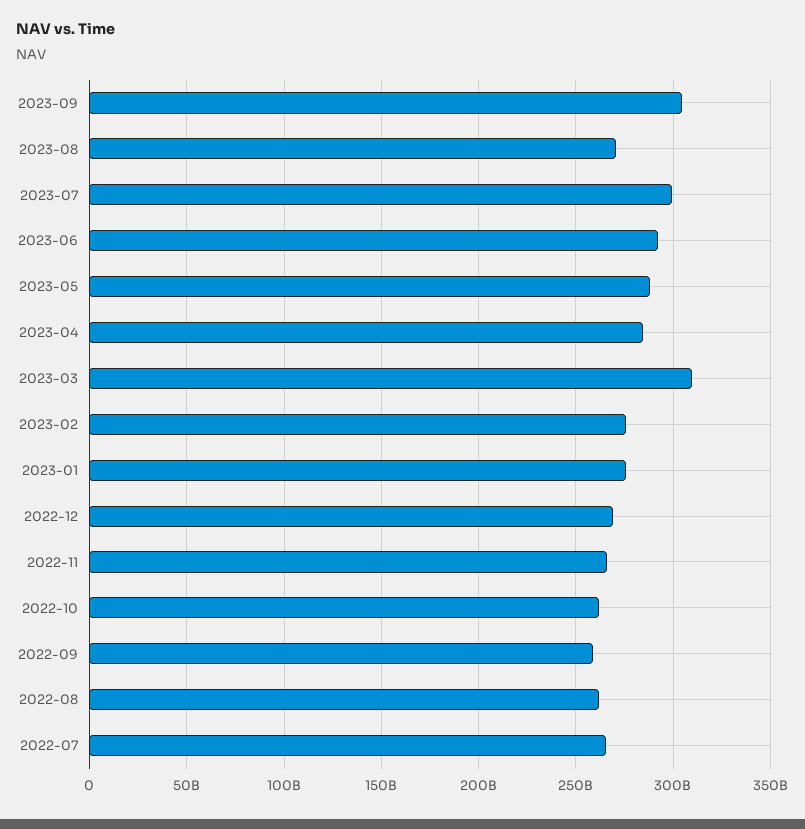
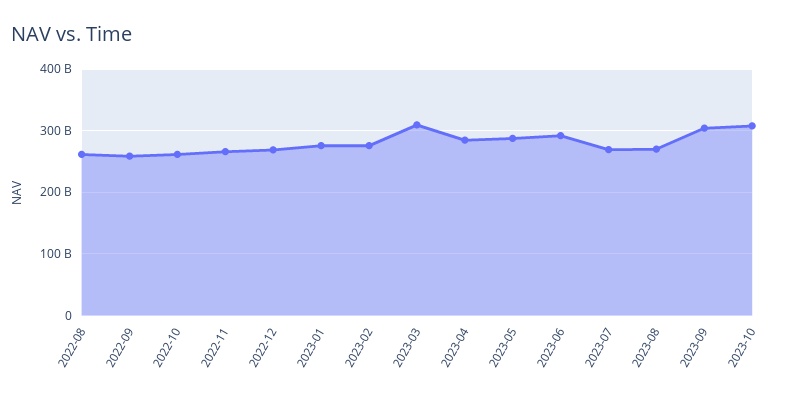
2023-07: 300000000000 -> 270000000000
2022-07: 265000000000 -> none
2023-10: none -> 310000000000

